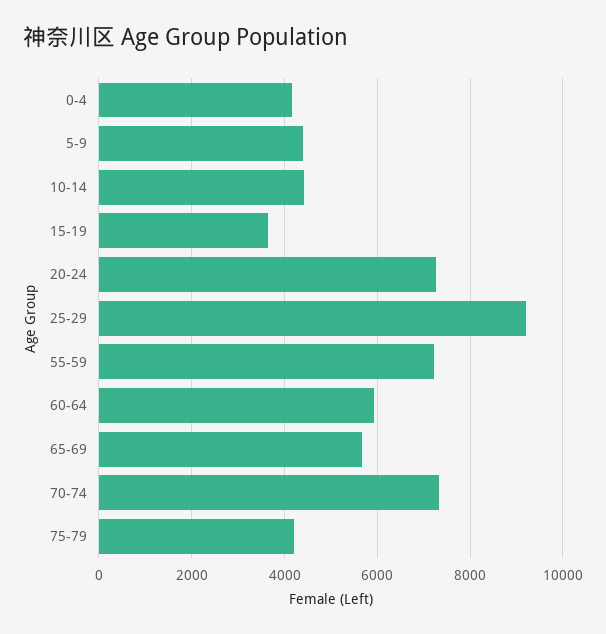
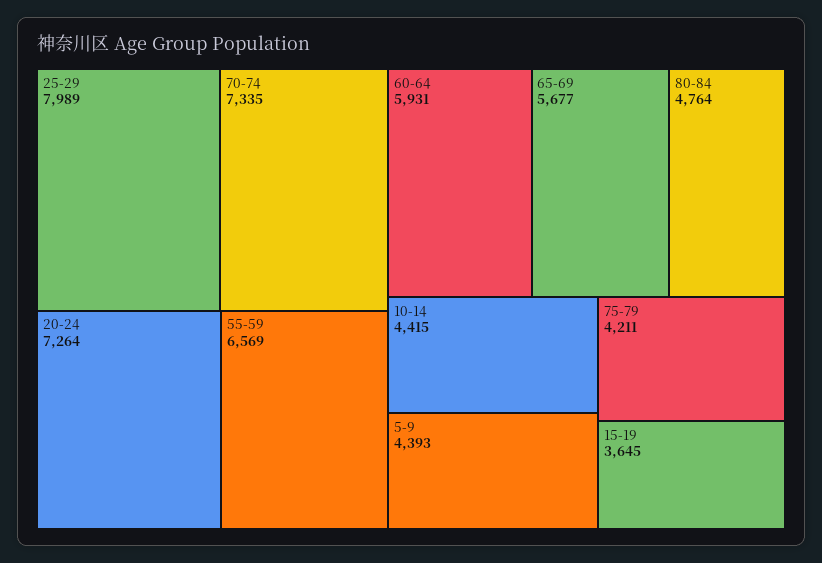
0-4: 4200 -> none
25-29: 9200 -> 7989
55-59: 7200 -> 6569
80-84: none -> 4764

